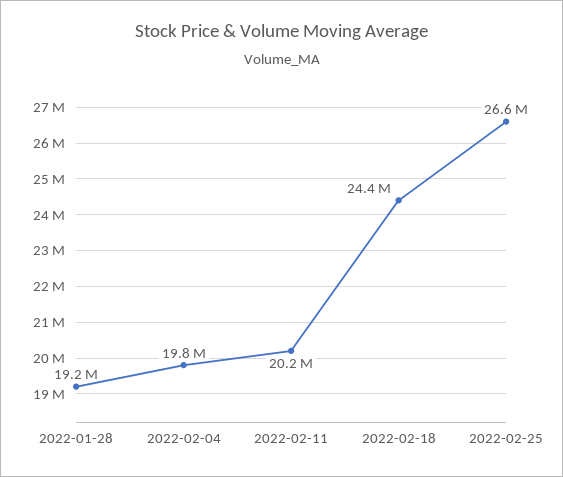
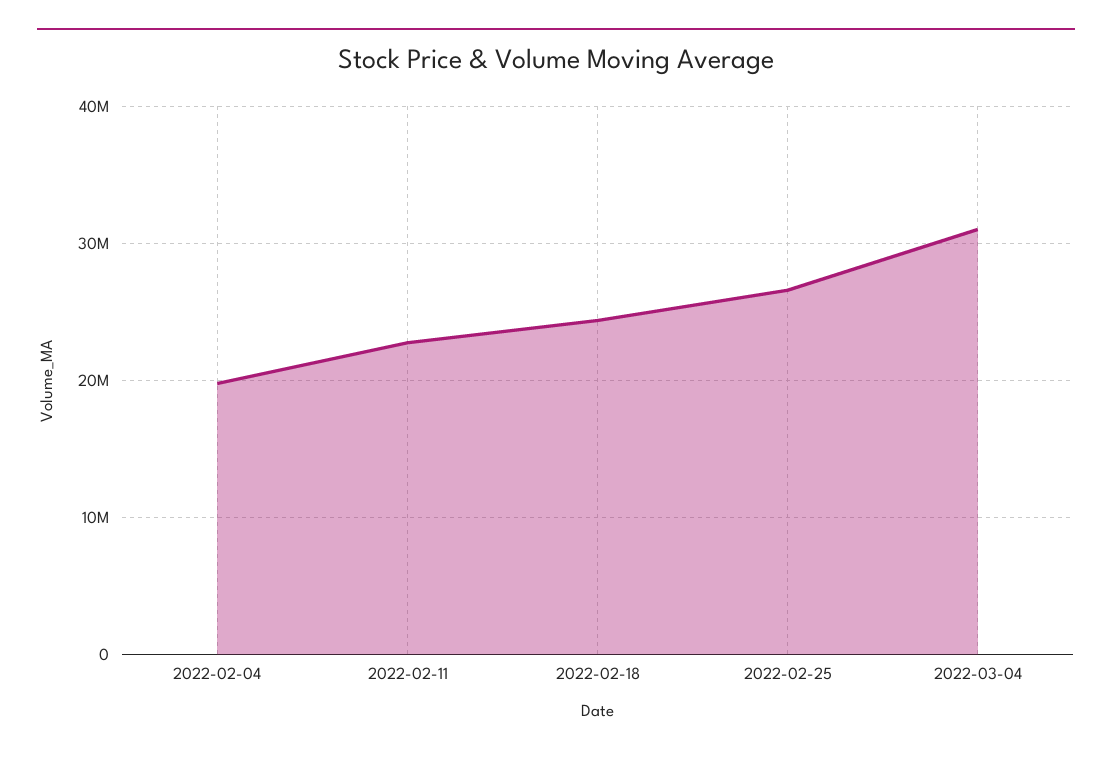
2022-01-28: 19200000 -> none
2022-02-11: 20200000 -> 23000000
2022-03-04: none -> 31000000

